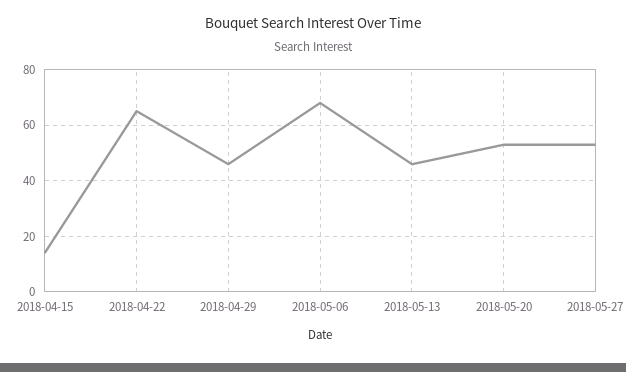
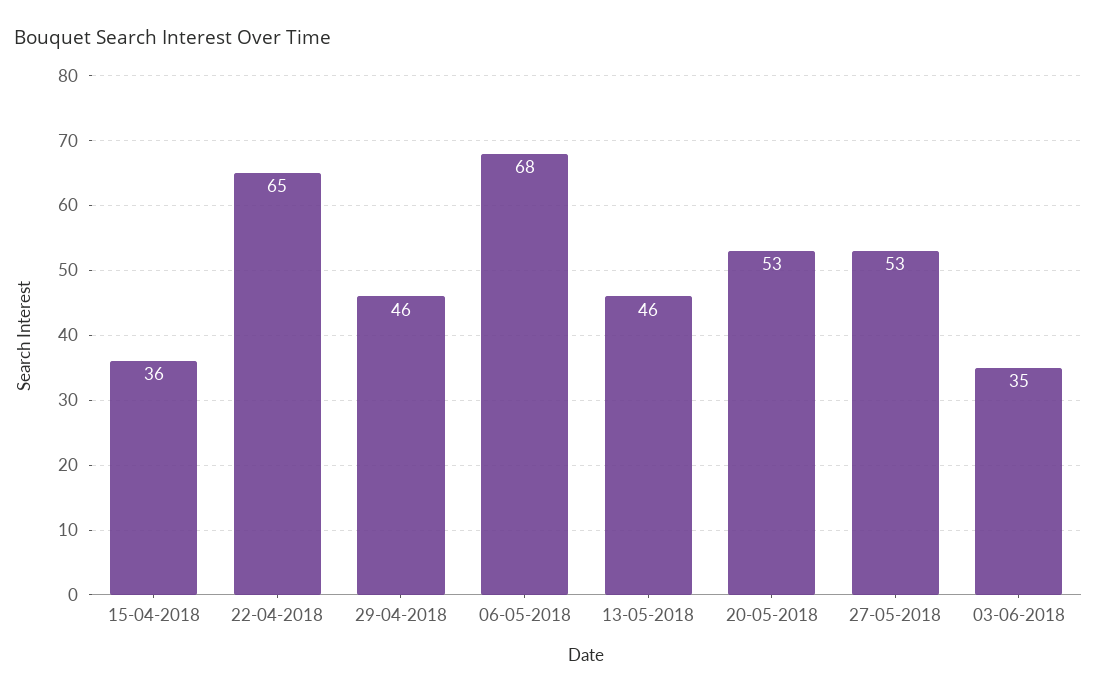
2018-04-15: 15 -> 36
03-06-2018: none -> 35

